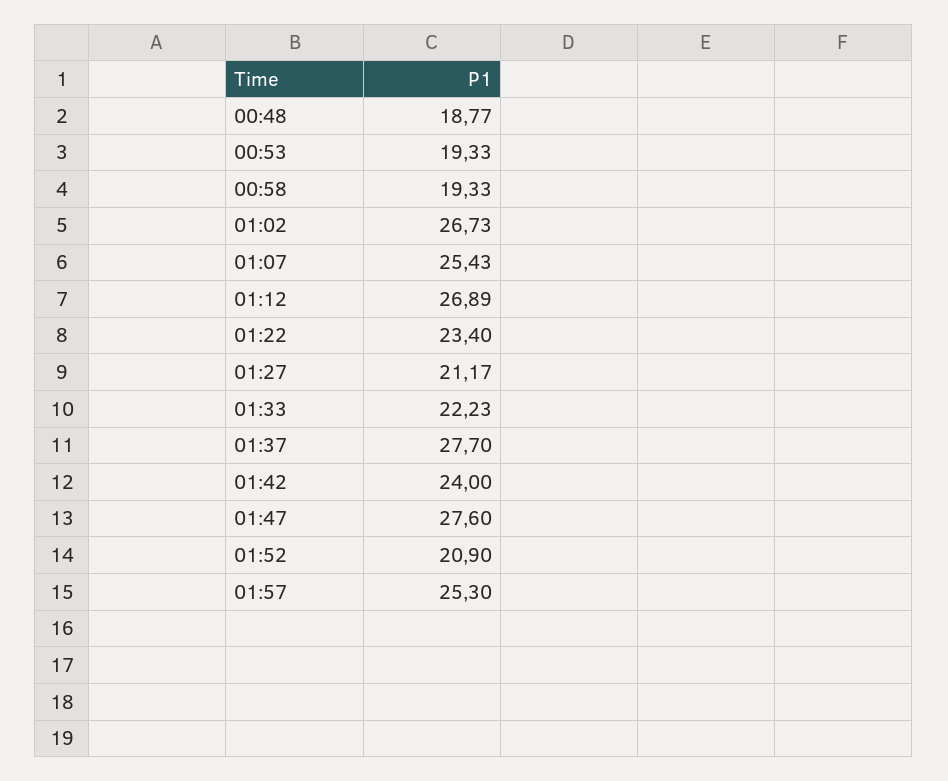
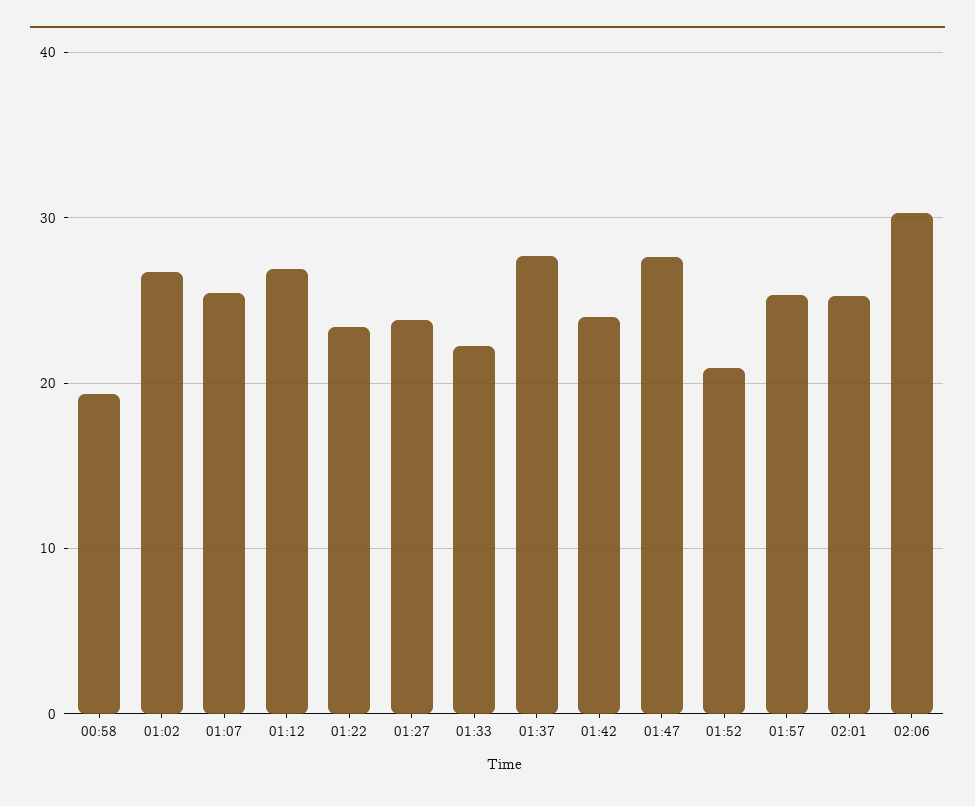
00:48: 18.77 -> none
00:53: 19.33 -> none
01:27: 21.17 -> 24
02:01: none -> 25
02:06: none -> 30

